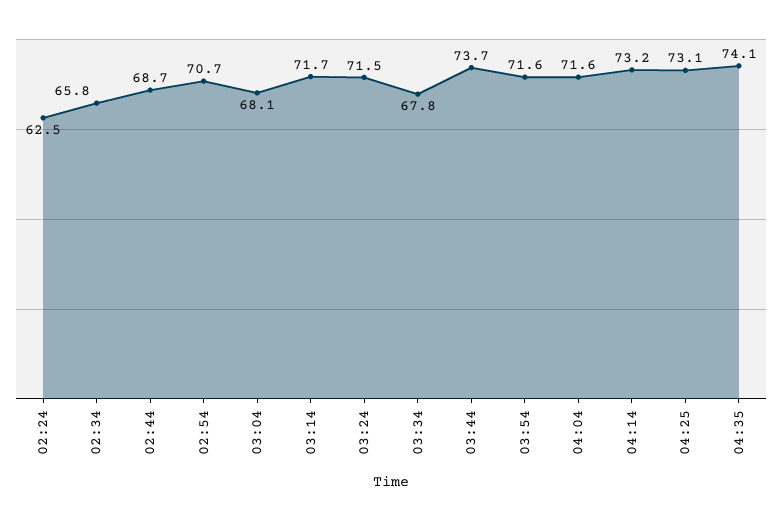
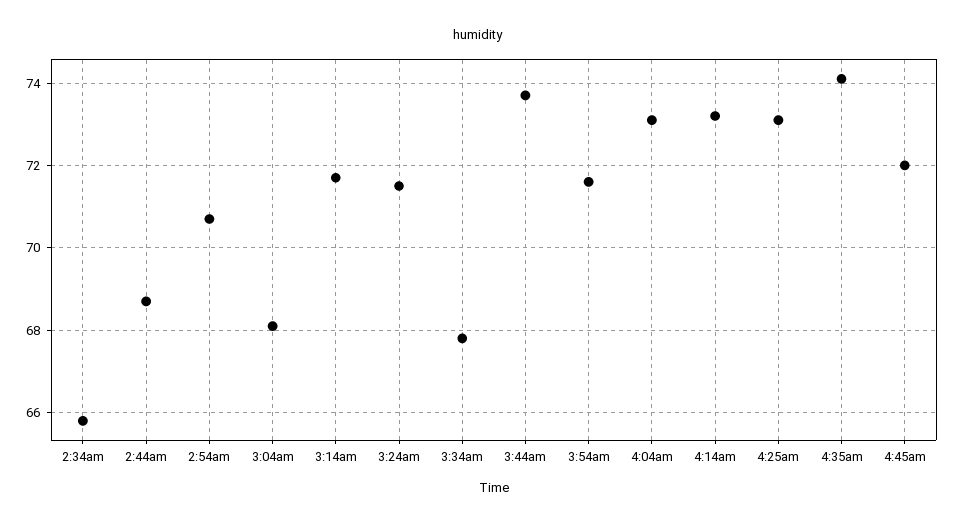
02:24: 62.5 -> none
04:04: 71.6 -> 73
4:45am: none -> 72

